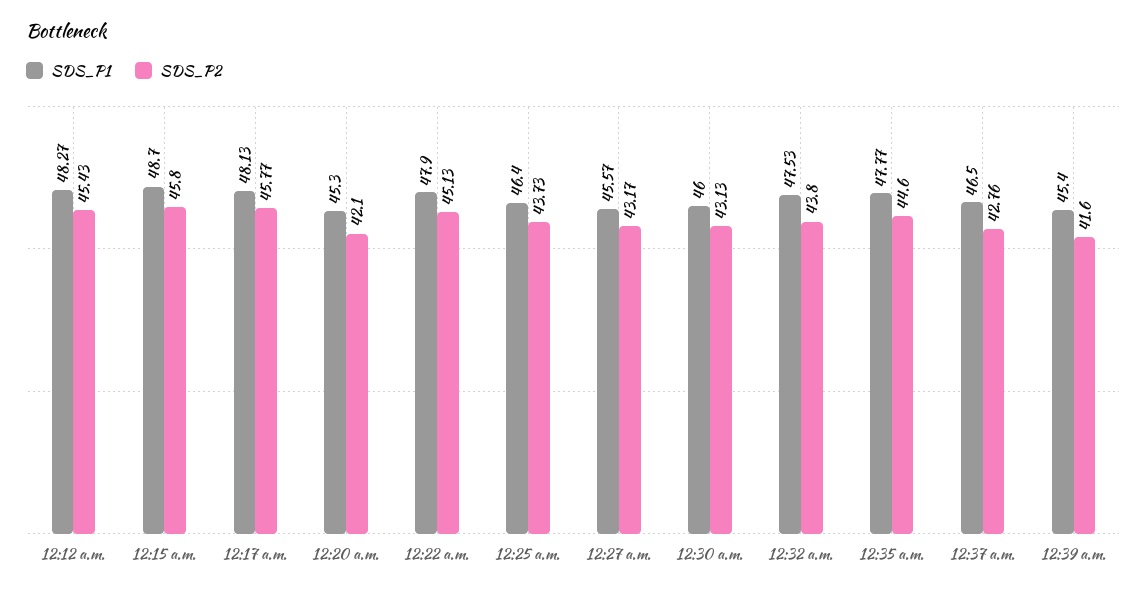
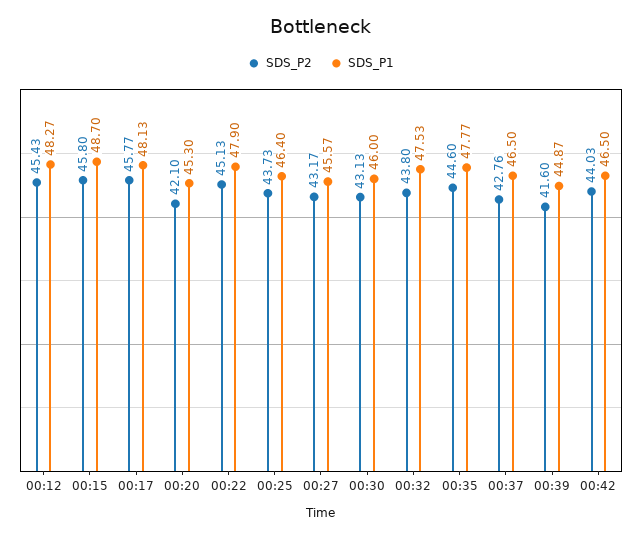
SDS_P1, 12:39 a.m.: 45.4 -> 44.87
SDS_P2, 00:42: none -> 44.03
SDS_P1, 00:42: none -> 46.5

